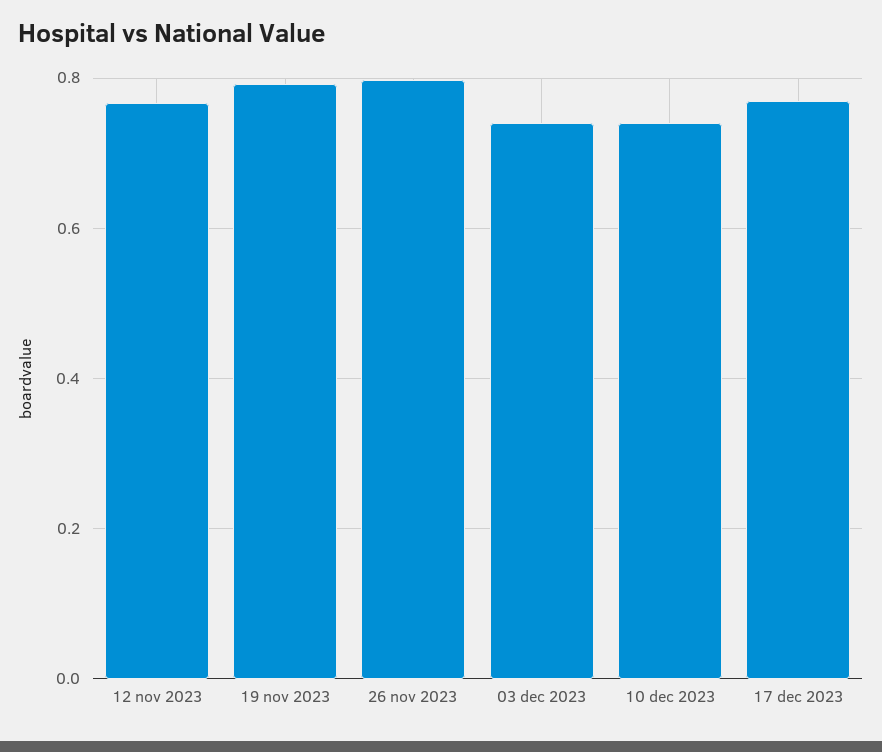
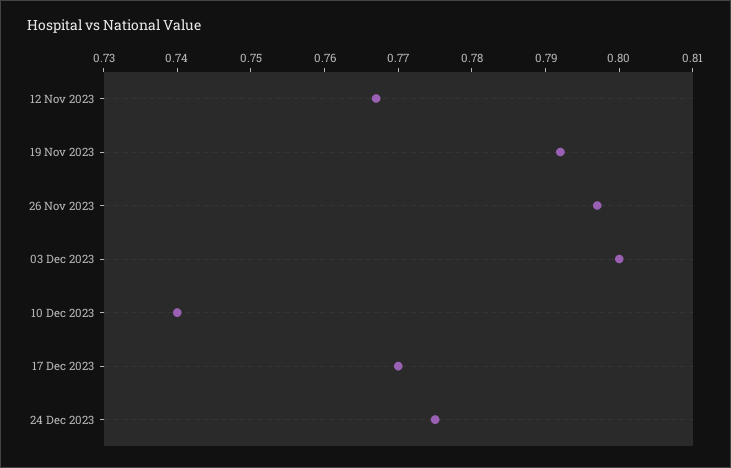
03 dec 2023: 0.74 -> 0.8
24 Dec 2023: none -> 0.775

